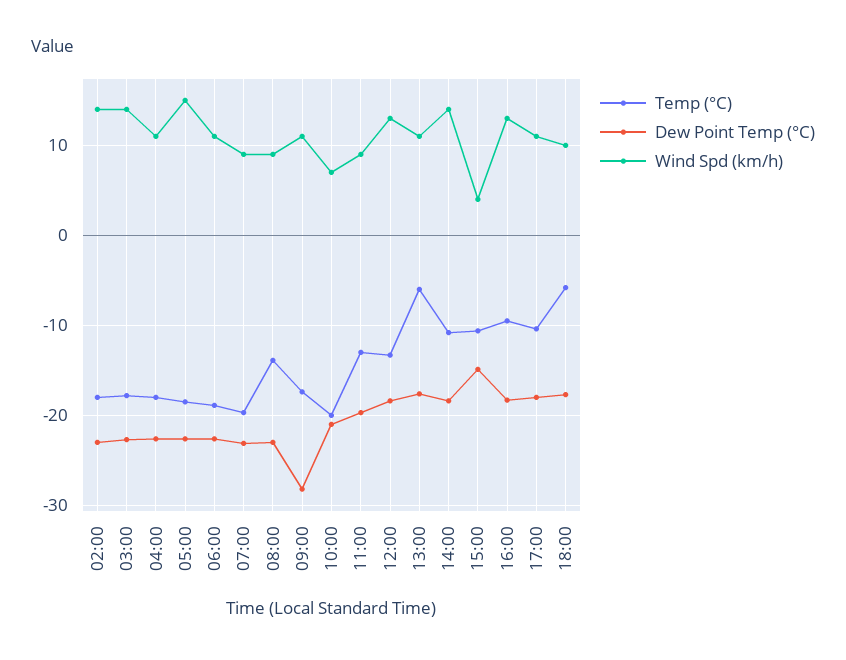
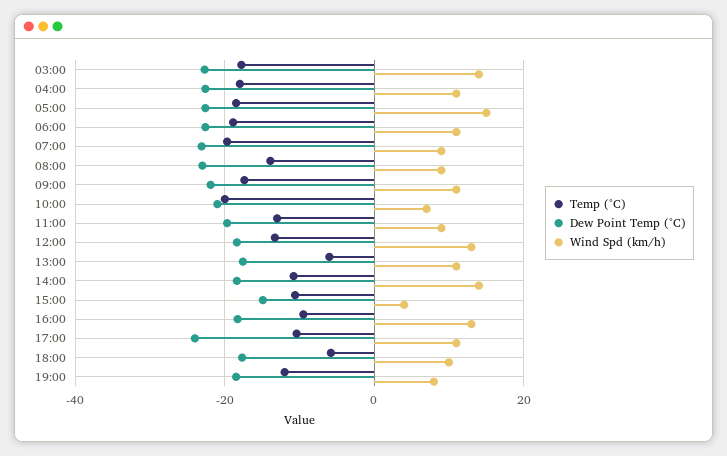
Temp (°C), 02:00: -18 -> none
Dew Point Temp (°C), 02:00: -23 -> none
Wind Spd (km/h), 02:00: 14 -> none
Dew Point Temp (°C), 09:00: -28 -> -22
Dew Point Temp (°C), 17:00: -18 -> -24
Temp (°C), 19:00: none -> -12
Dew Point Temp (°C), 19:00: none -> -18
Wind Spd (km/h), 19:00: none -> 8

